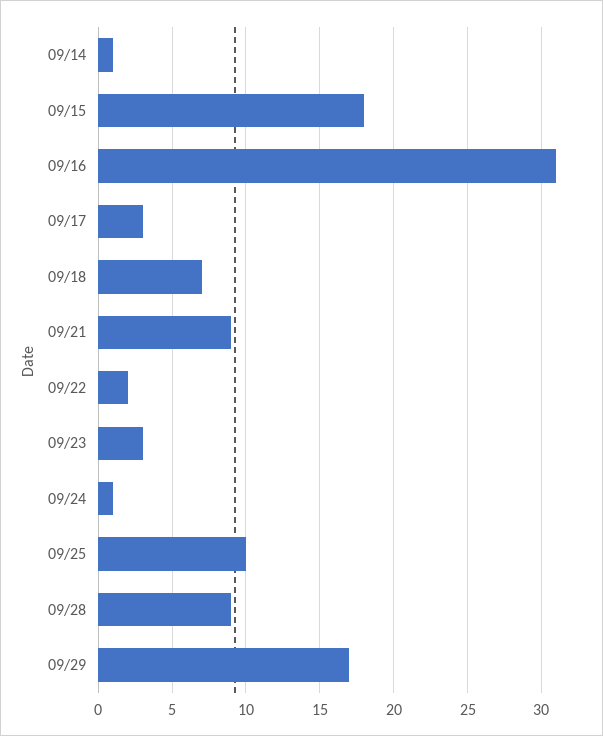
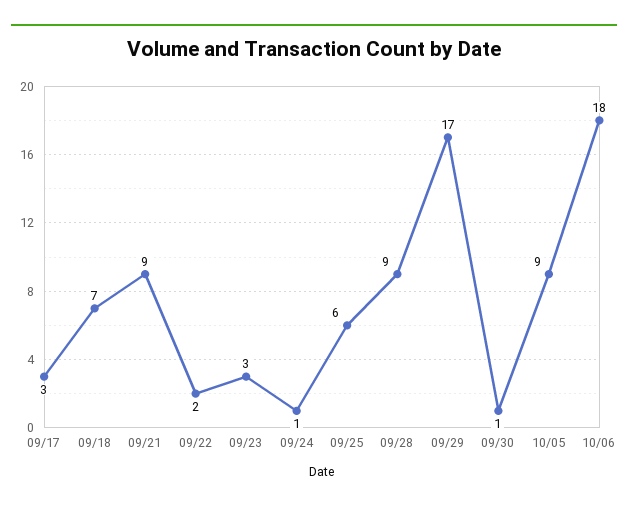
09/14: 1 -> none
09/15: 18 -> none
09/16: 31 -> none
09/25: 10 -> 6
09/30: none -> 1
10/05: none -> 9
10/06: none -> 18

